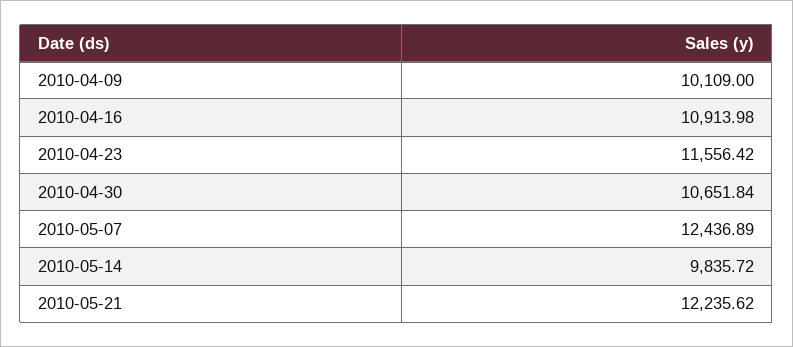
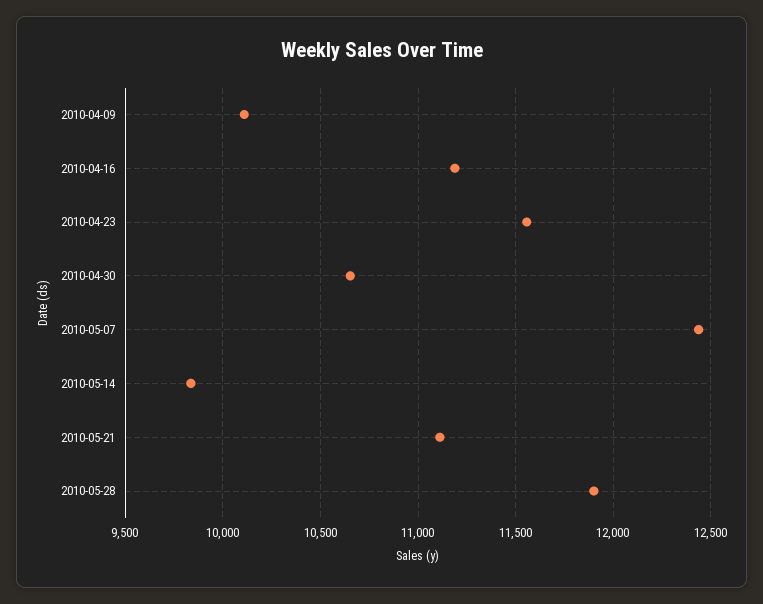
2010-04-16: 10913.98 -> 11200
2010-05-21: 12235.62 -> 11100
2010-05-28: none -> 11900

